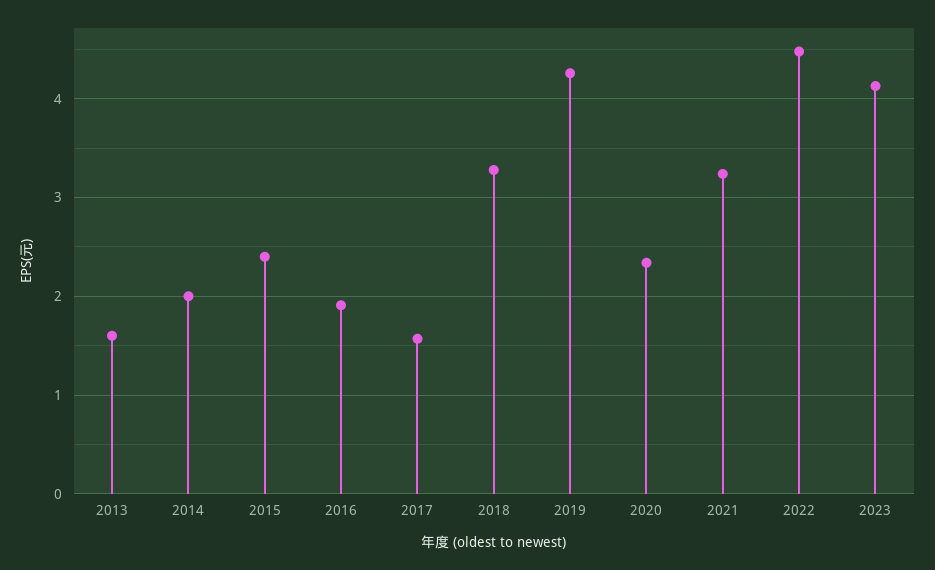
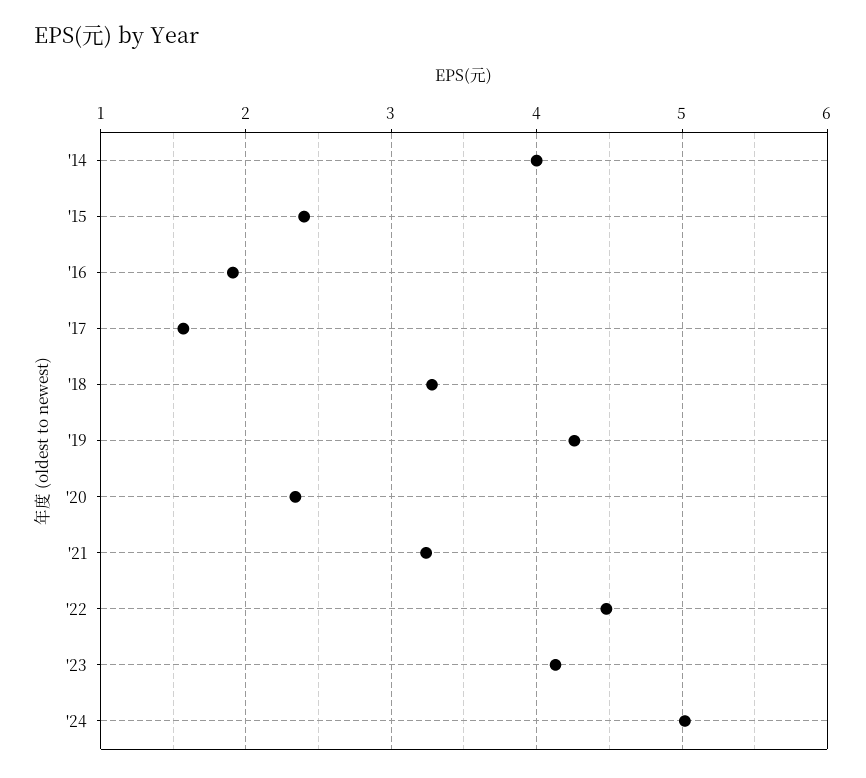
2013: 1.6 -> none
2014: 2 -> 4
'24: none -> 5

